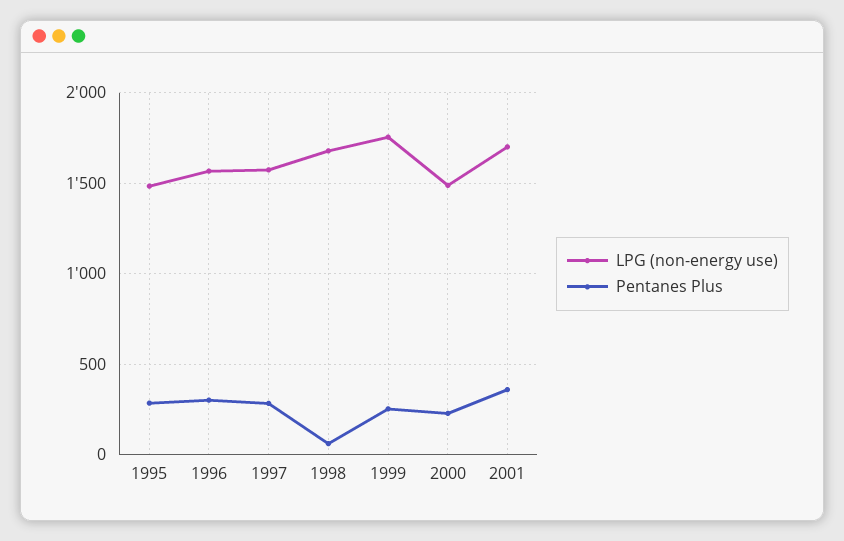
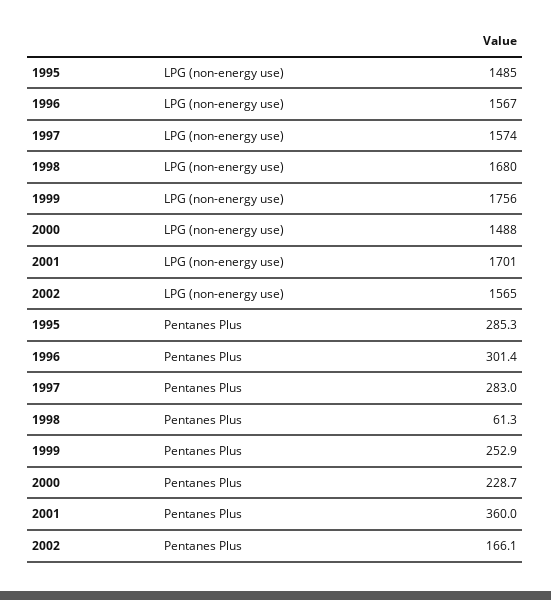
LPG (non-energy use), 2002: none -> 1565
Pentanes Plus, 2002: none -> 166.1

